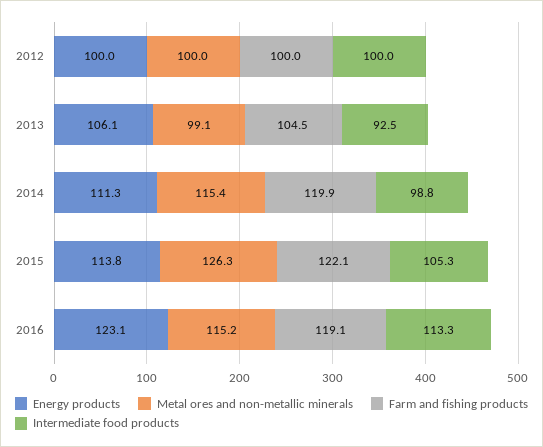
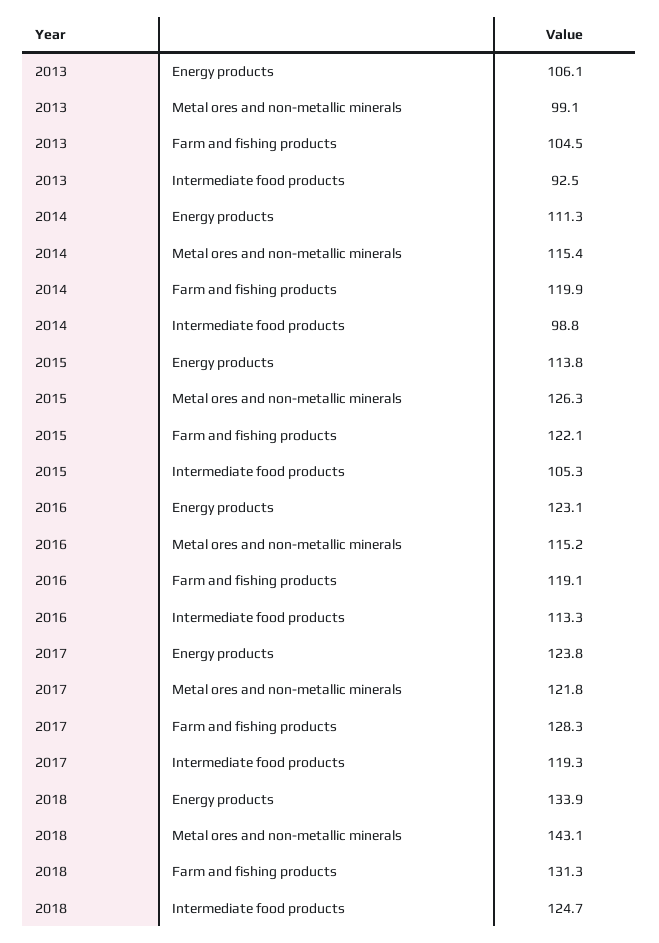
Energy products, 2012: 100 -> none
Metal ores and non-metallic minerals, 2012: 100 -> none
Farm and fishing products, 2012: 100 -> none
Intermediate food products, 2012: 100 -> none
Energy products, 2017: none -> 123.8
Metal ores and non-metallic minerals, 2017: none -> 121.8
Farm and fishing products, 2017: none -> 128.3
Intermediate food products, 2017: none -> 119.3
Energy products, 2018: none -> 133.9
Metal ores and non-metallic minerals, 2018: none -> 143.1
Farm and fishing products, 2018: none -> 131.3
Intermediate food products, 2018: none -> 124.7

